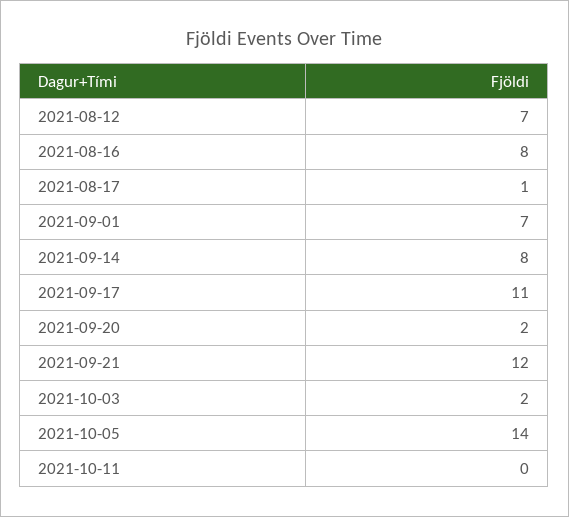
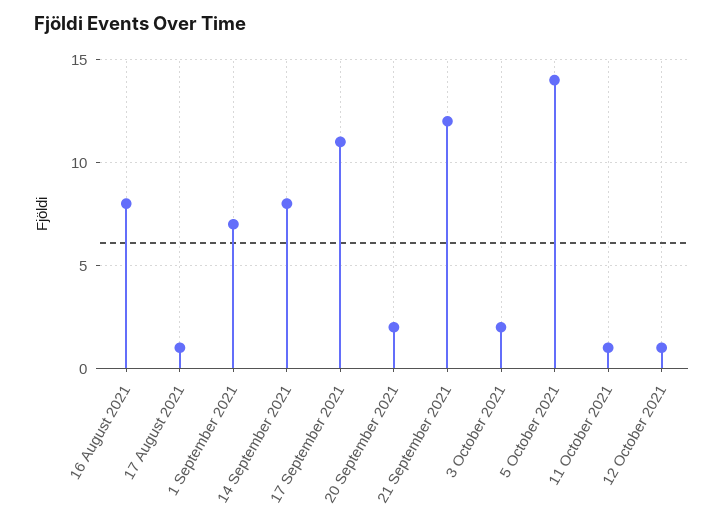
2021-08-12: 7 -> none
2021-10-11: 0 -> 1
12 October 2021: none -> 1

